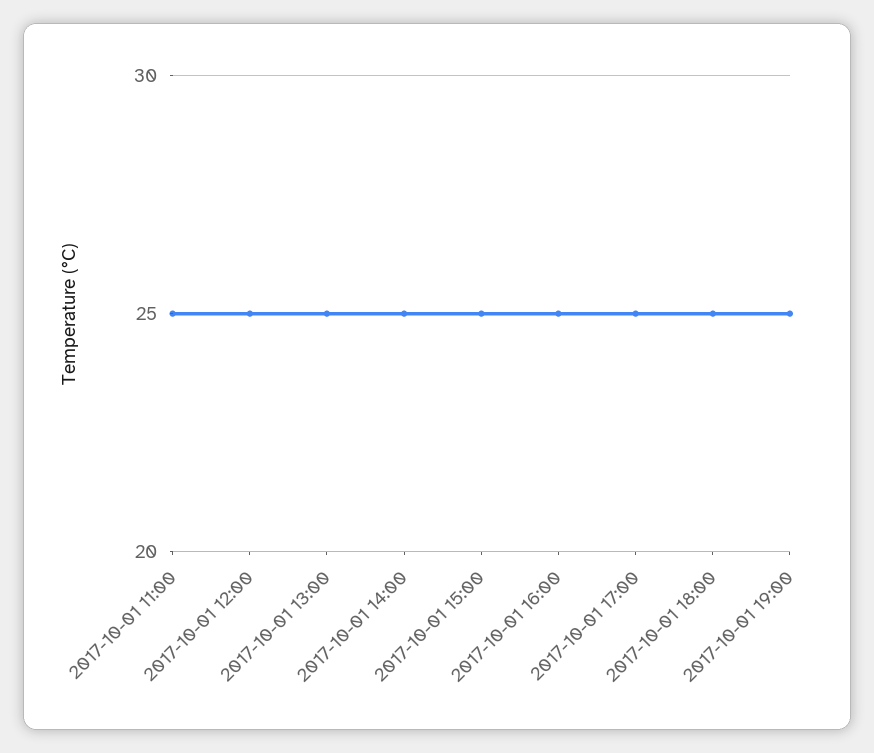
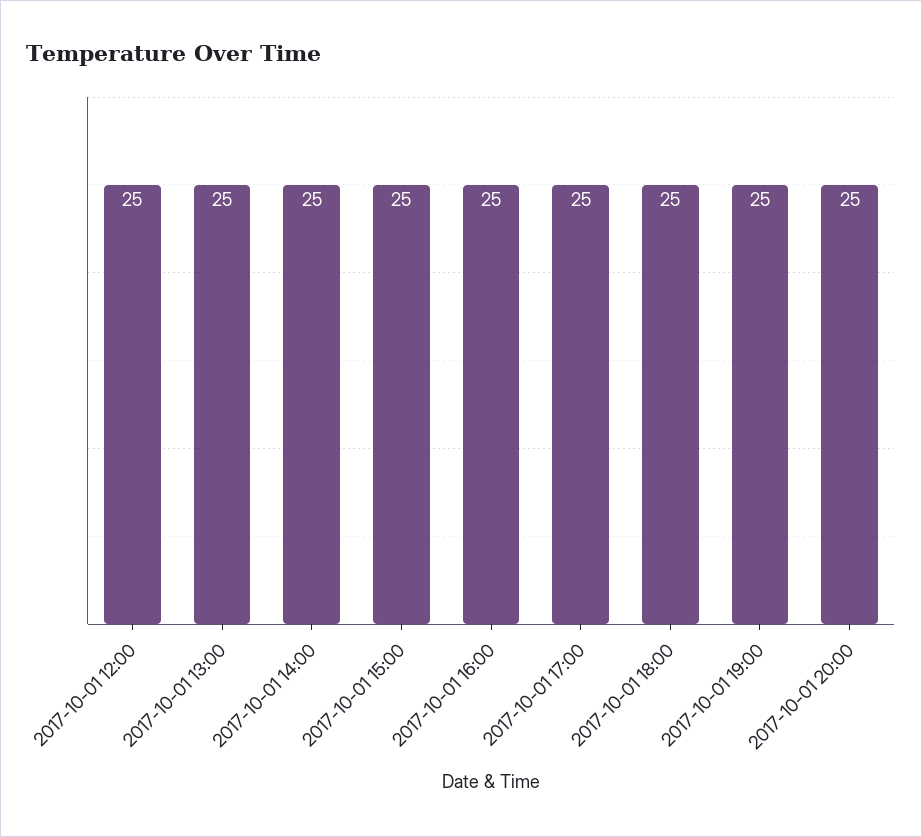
2017-10-01 11:00: 25 -> none
2017-10-01 20:00: none -> 25

